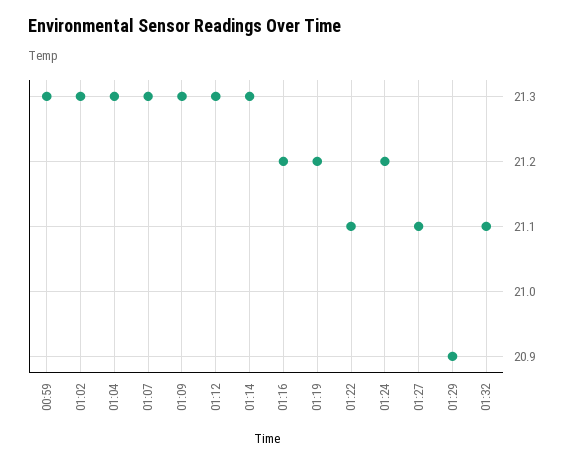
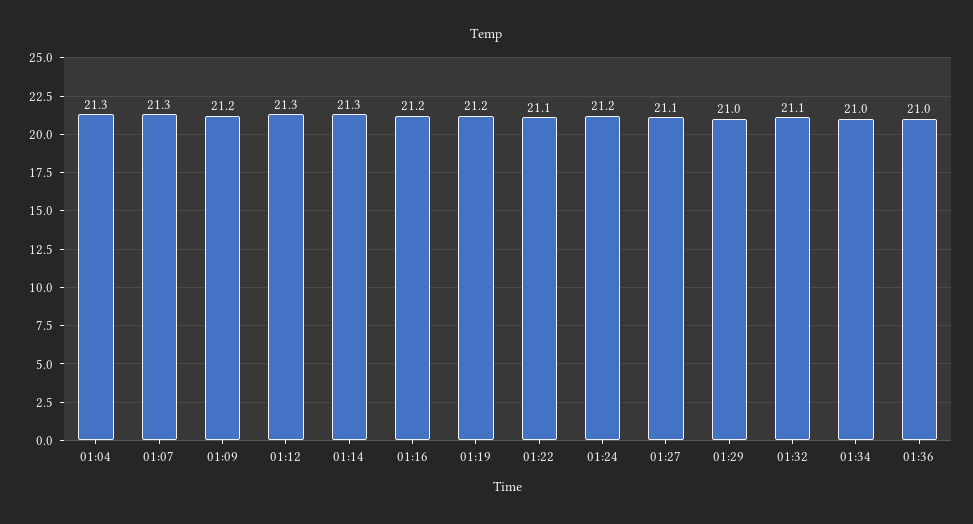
00:59: 21.3 -> none
01:02: 21.3 -> none
01:09: 21.3 -> 21.2
01:29: 20.9 -> 21
01:34: none -> 21
01:36: none -> 21

